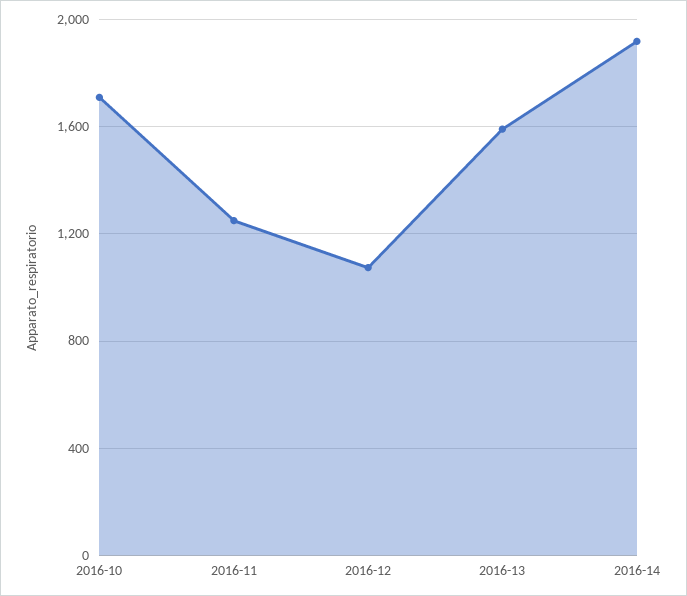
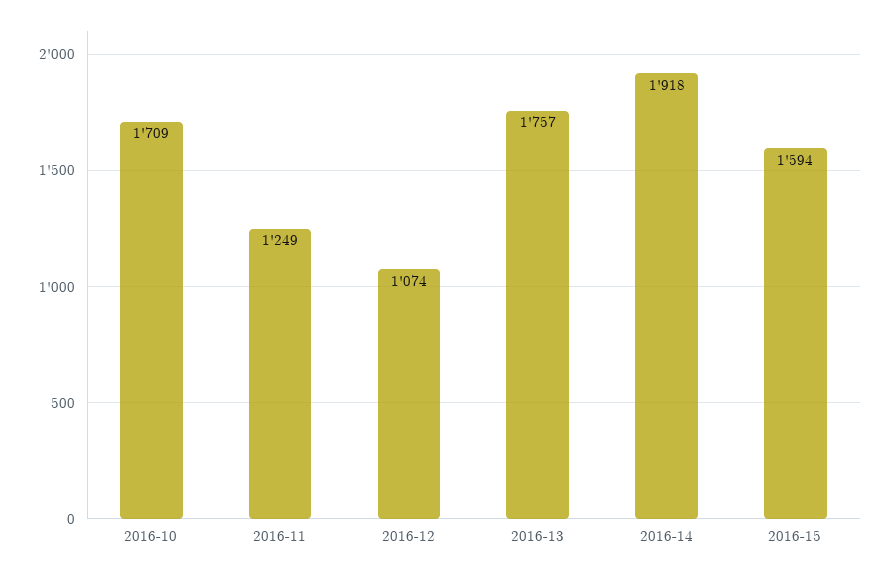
2016-13: 1600 -> 1757
2016-15: none -> 1594

